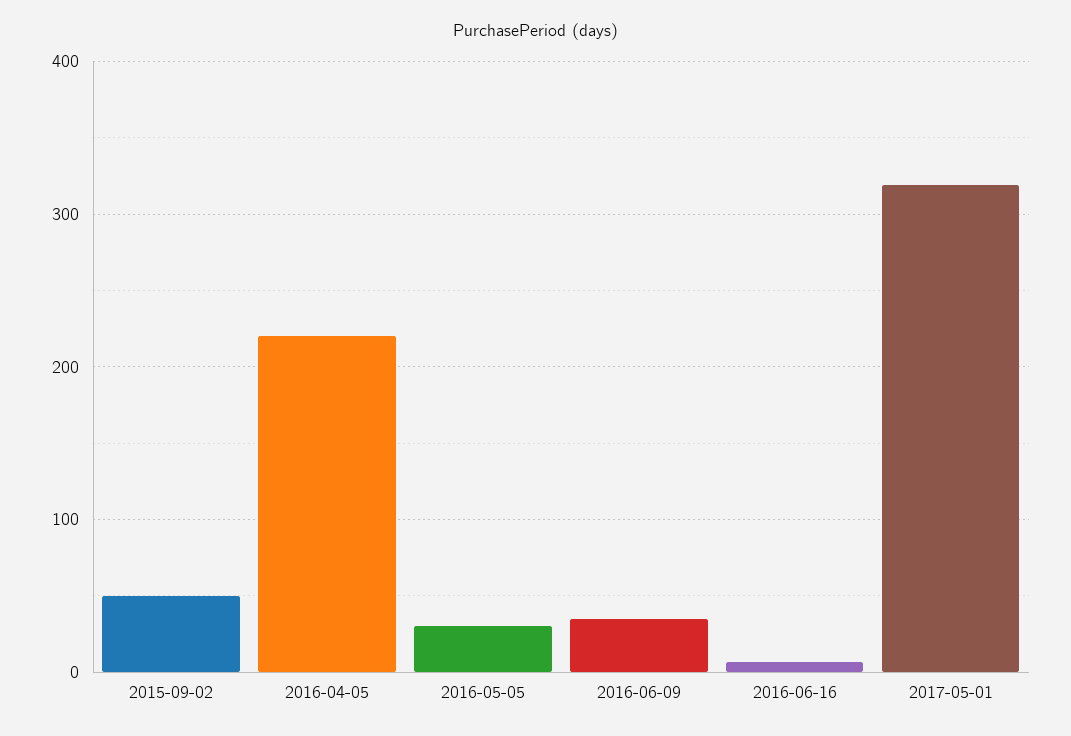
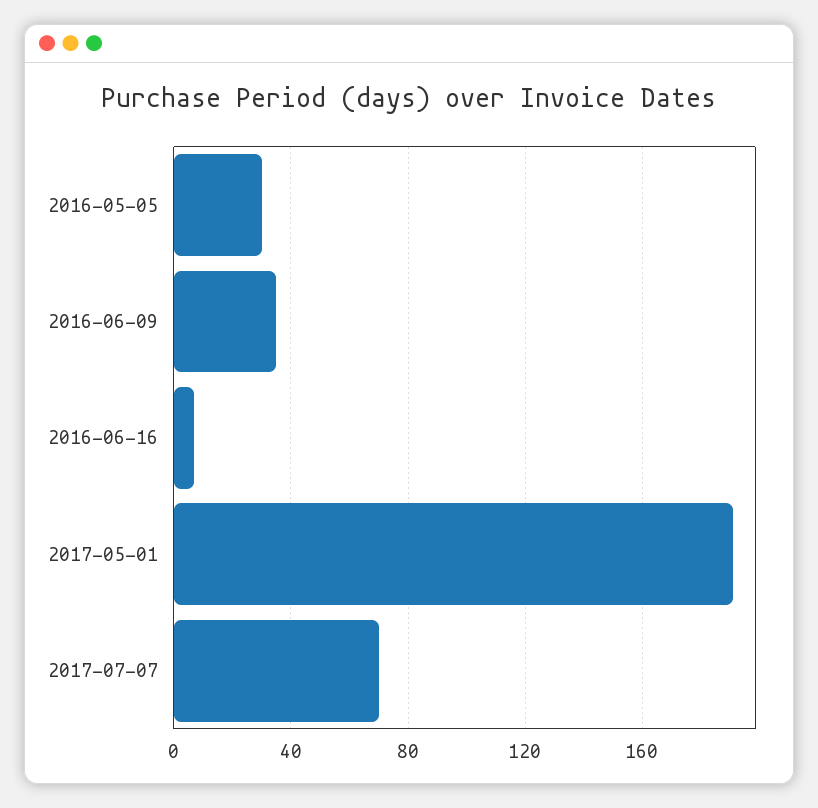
2015-09-02: 50 -> none
2016-04-05: 220 -> none
2017-05-01: 320 -> 190
2017-07-07: none -> 70

